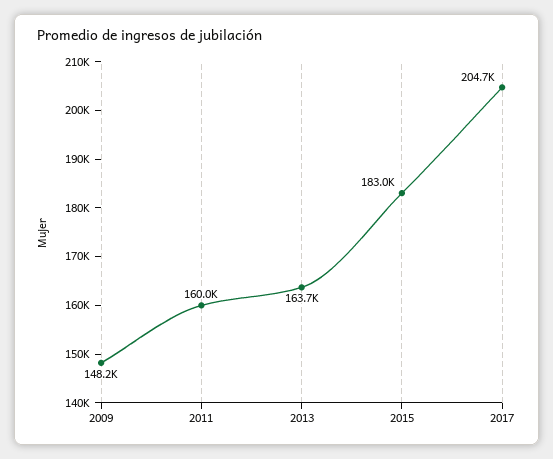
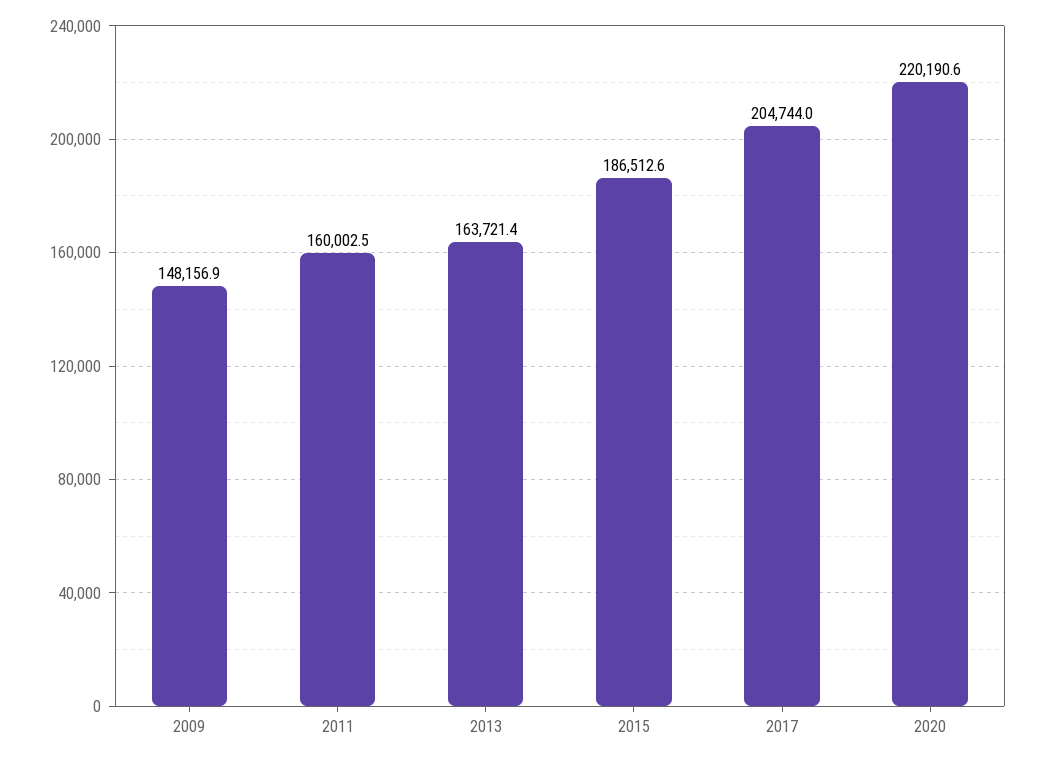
2015: 183000 -> 186512.6
2020: none -> 220190.6

